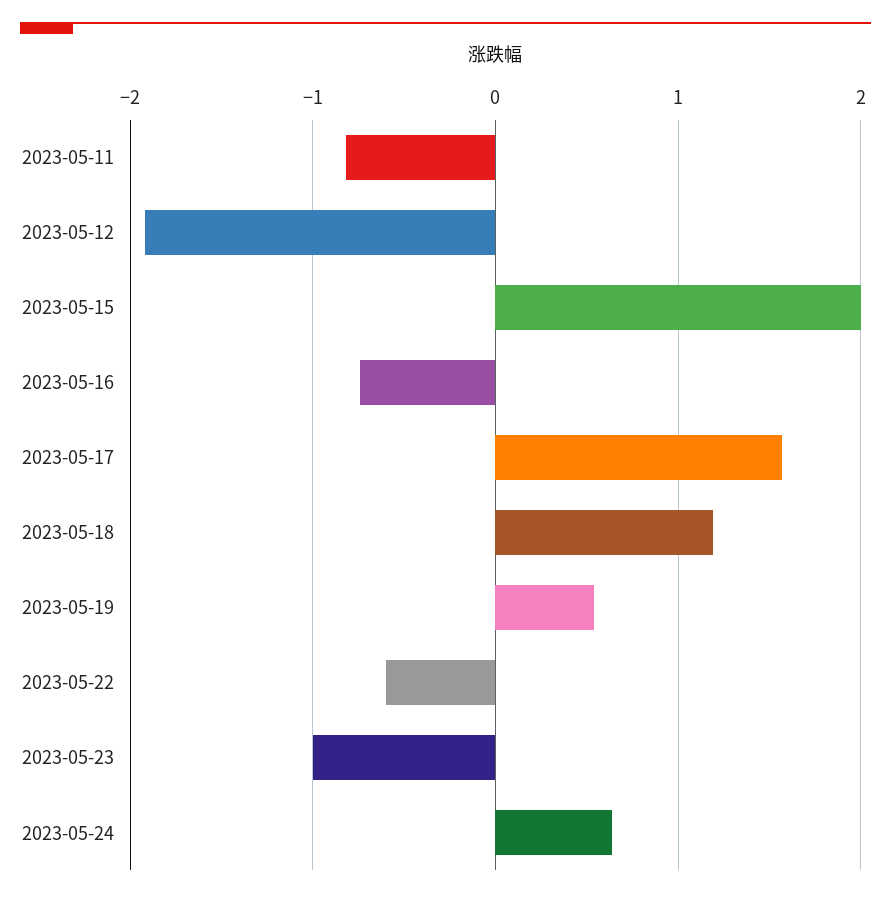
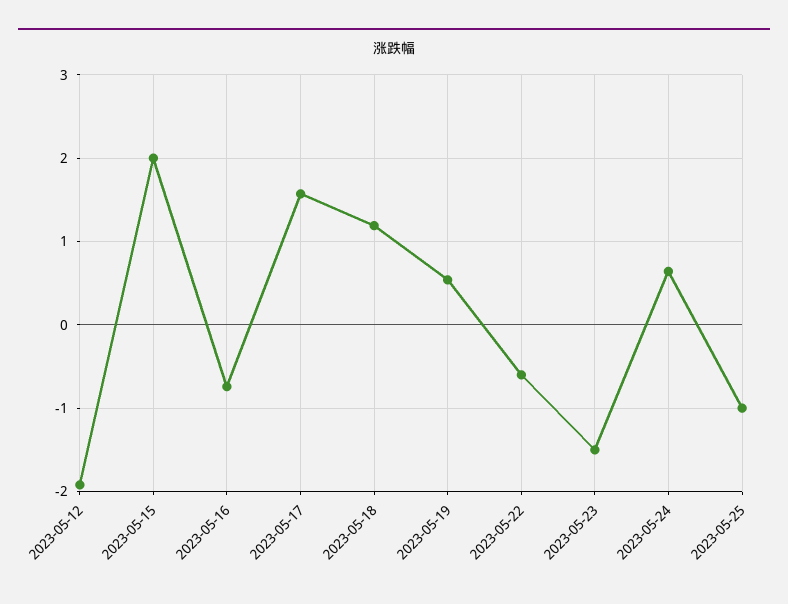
2023-05-11: -0.8 -> none
2023-05-23: -1 -> -1.5
2023-05-25: none -> -1

